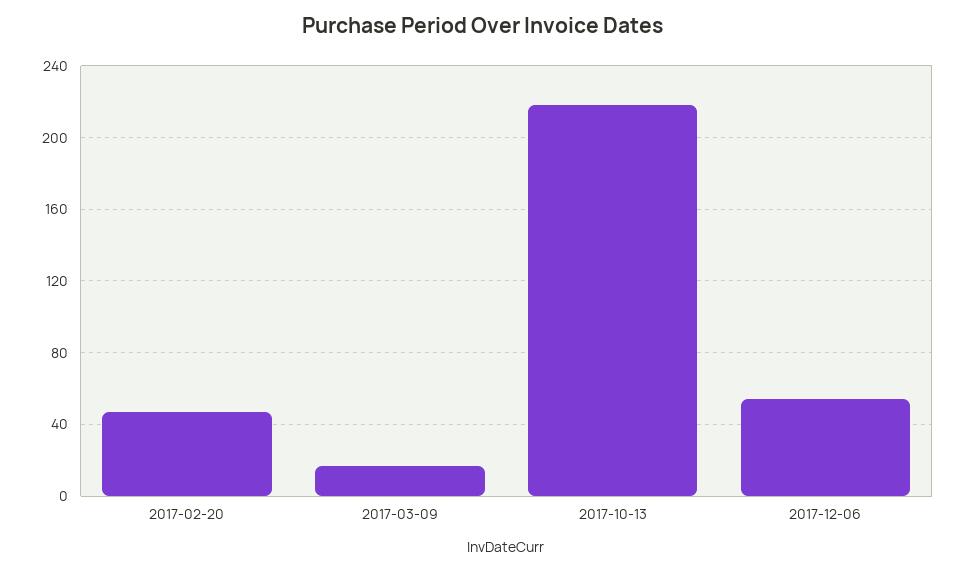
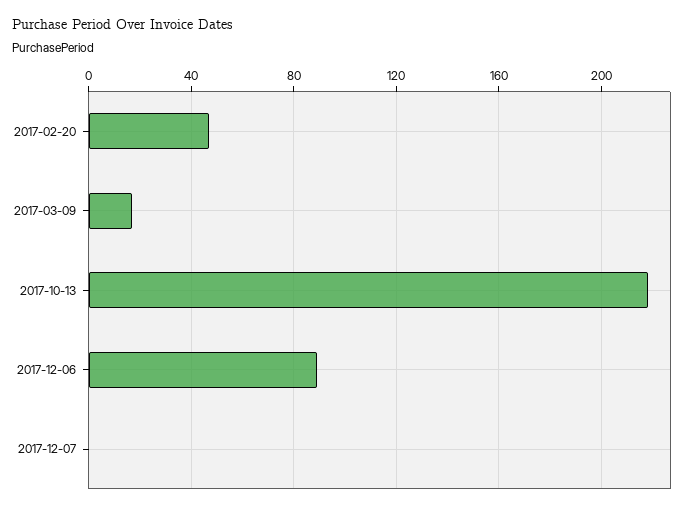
2017-12-06: 55 -> 90
2017-12-07: none -> 0

